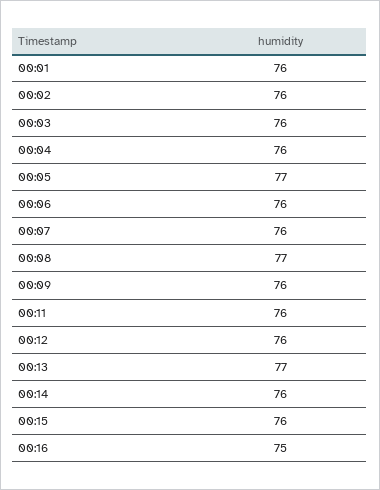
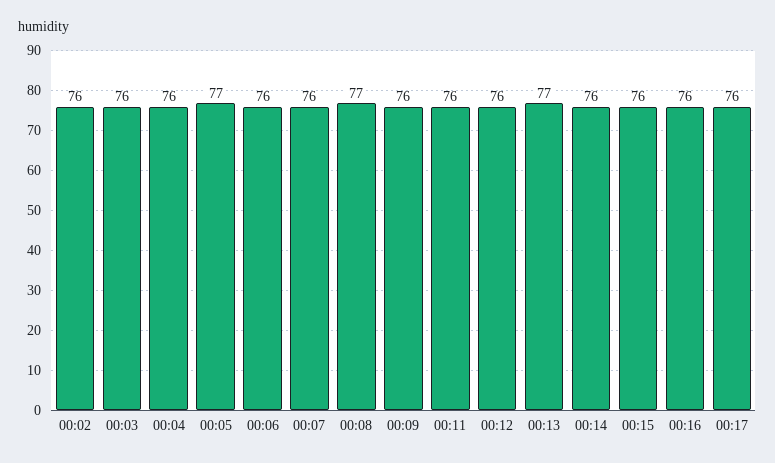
00:01: 76 -> none
00:16: 75 -> 76
00:17: none -> 76

